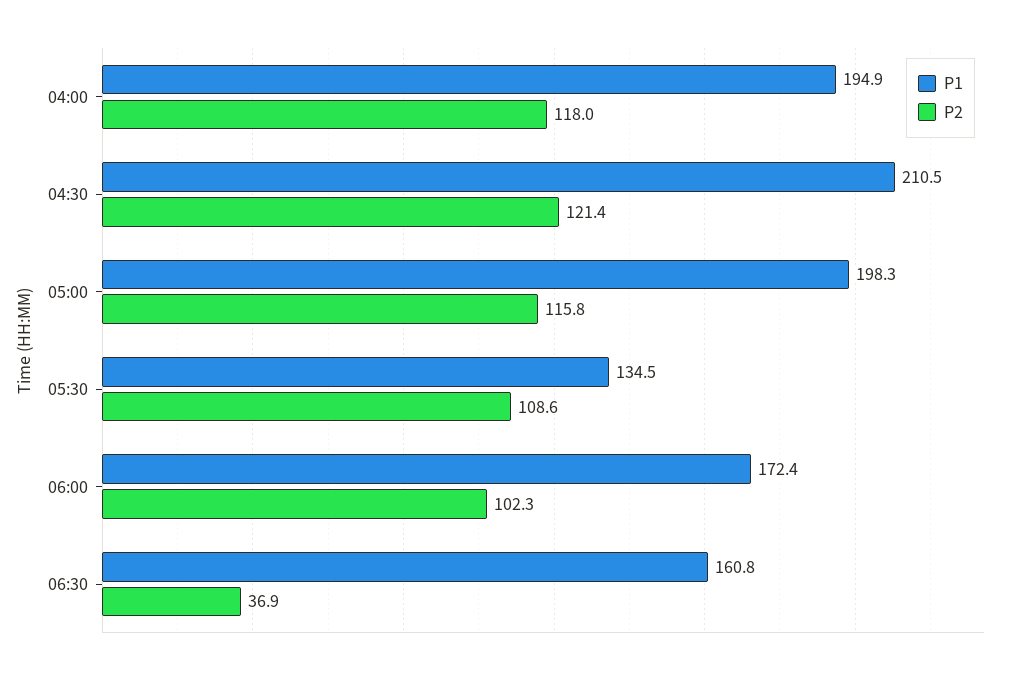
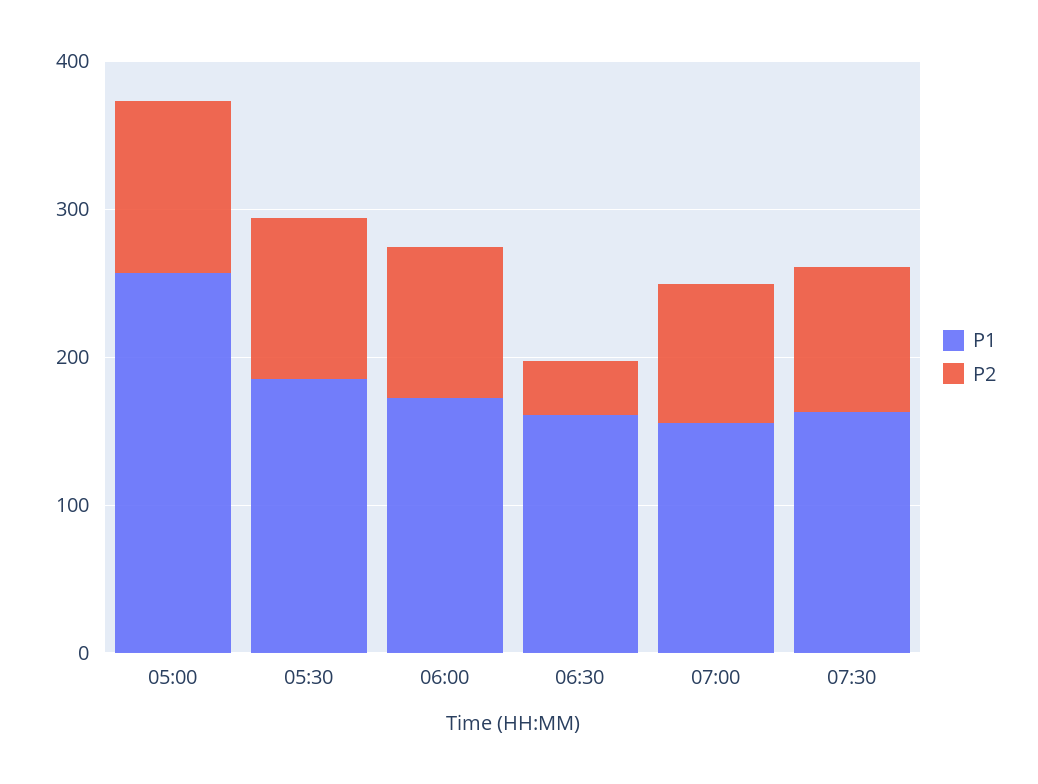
P1, 04:00: 194.9 -> none
P2, 04:00: 118 -> none
P1, 04:30: 210.5 -> none
P2, 04:30: 121.4 -> none
P1, 05:00: 198.3 -> 260
P1, 05:30: 134.5 -> 180
P1, 07:00: none -> 160
P2, 07:00: none -> 100
P1, 07:30: none -> 160
P2, 07:30: none -> 100

